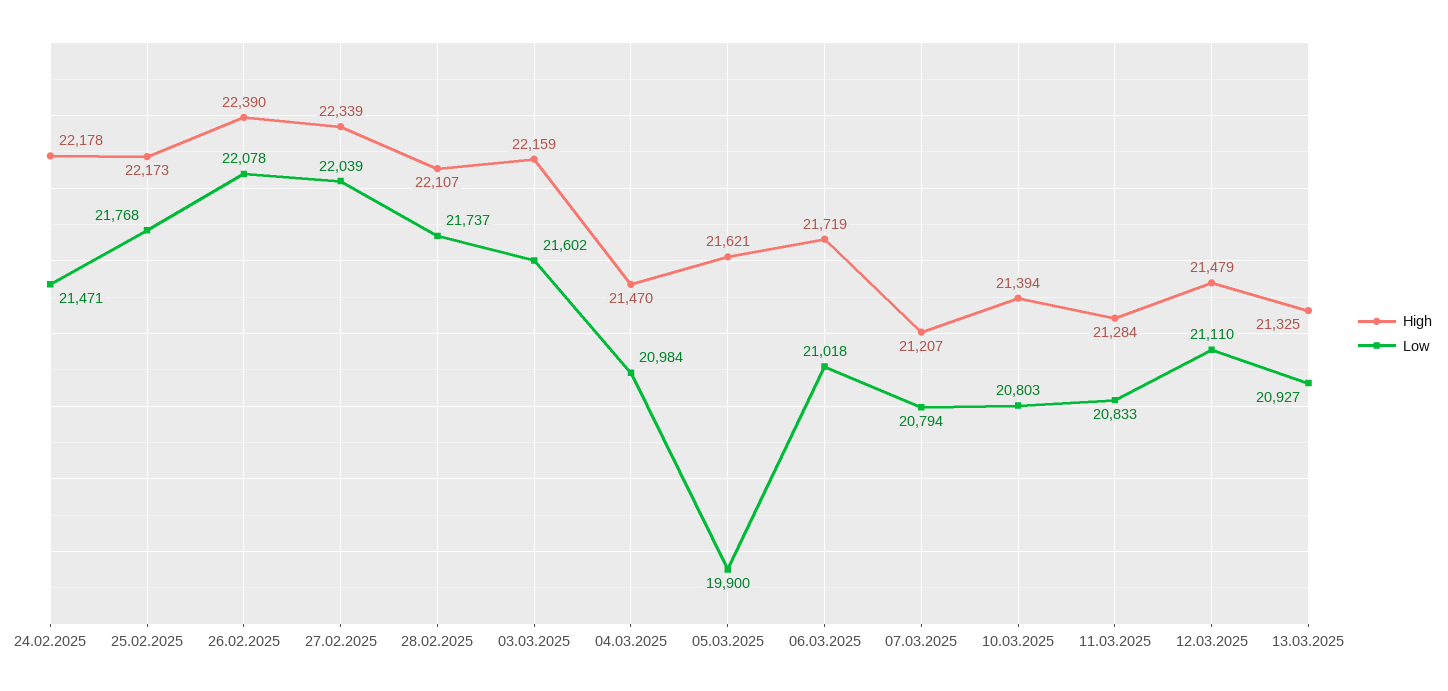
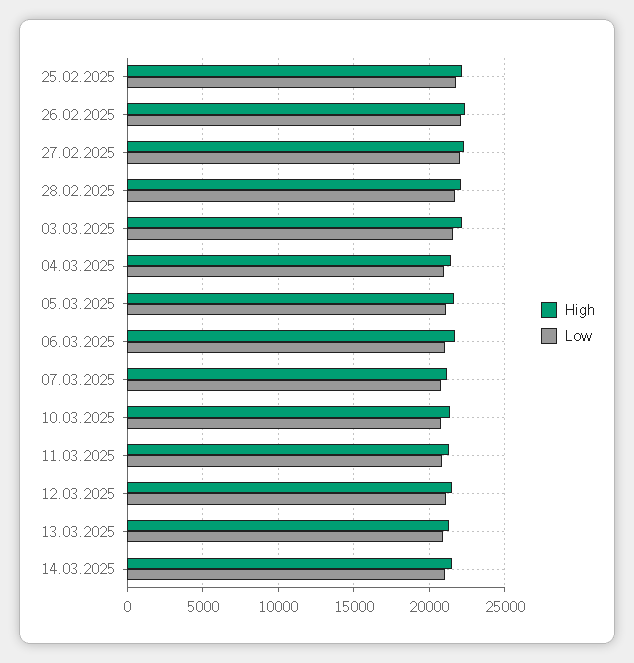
High, 24.02.2025: 22178 -> none
Low, 24.02.2025: 21471 -> none
Low, 05.03.2025: 19900 -> 21000
High, 14.03.2025: none -> 21500
Low, 14.03.2025: none -> 21000

